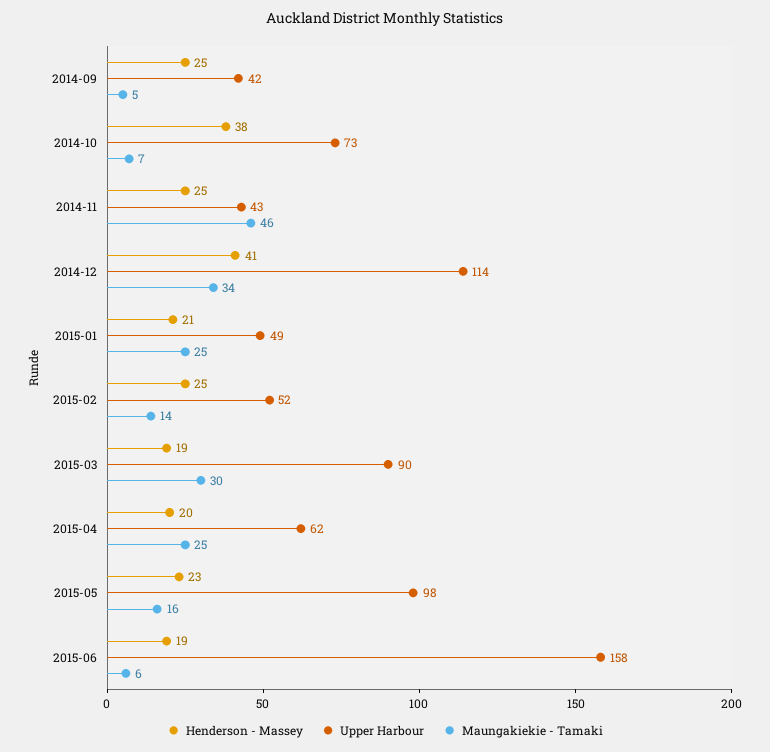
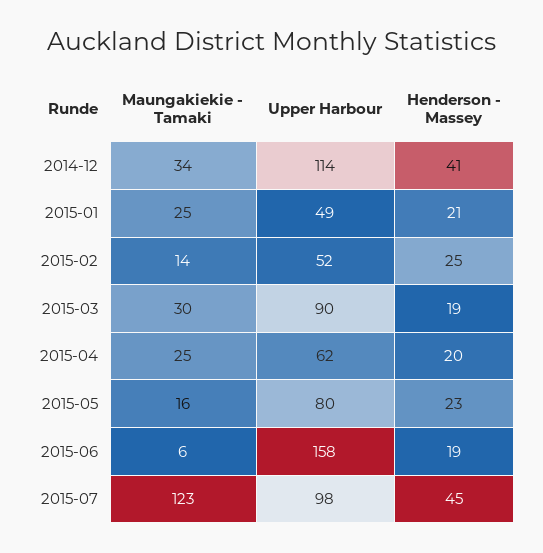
Henderson - Massey, 2014-09: 25 -> none
Upper Harbour, 2014-09: 42 -> none
Maungakiekie - Tamaki, 2014-09: 5 -> none
Henderson - Massey, 2014-10: 38 -> none
Upper Harbour, 2014-10: 73 -> none
Maungakiekie - Tamaki, 2014-10: 7 -> none
Henderson - Massey, 2014-11: 25 -> none
Upper Harbour, 2014-11: 43 -> none
Maungakiekie - Tamaki, 2014-11: 46 -> none
Upper Harbour, 2015-05: 98 -> 80
Maungakiekie - Tamaki, 2015-07: none -> 123
Upper Harbour, 2015-07: none -> 98
Henderson - Massey, 2015-07: none -> 45

